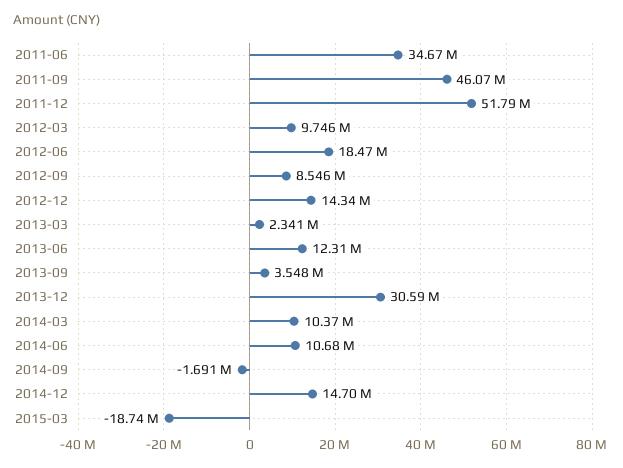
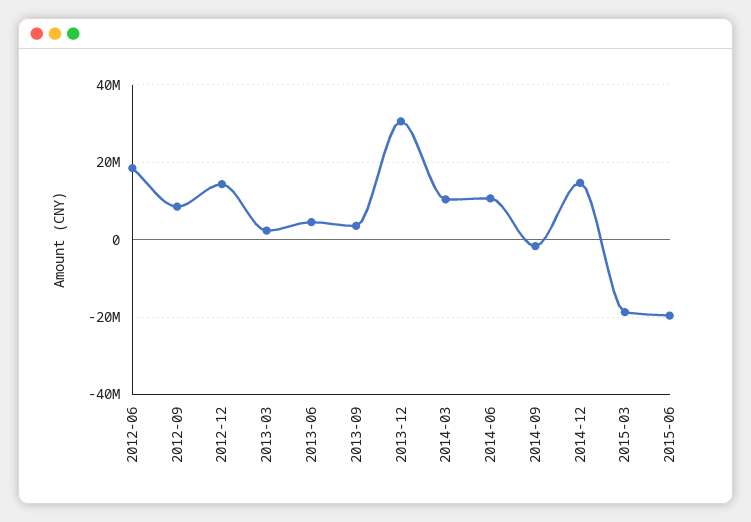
2011-06: 34670000 -> none
2011-09: 46070000 -> none
2011-12: 51790000 -> none
2012-03: 9746000 -> none
2013-06: 12310000 -> 4000000
2015-06: none -> -20000000

